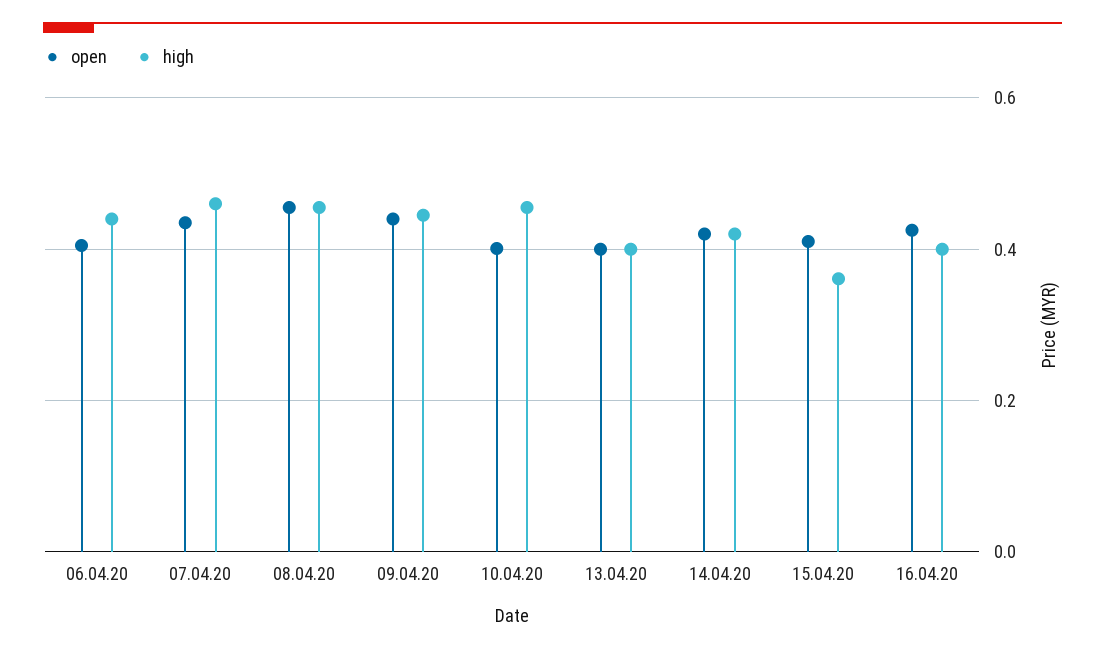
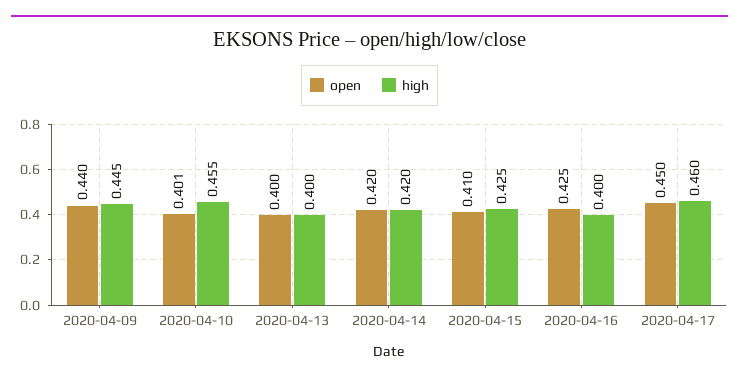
open, 06.04.20: 0.4 -> none
high, 06.04.20: 0.44 -> none
open, 07.04.20: 0.44 -> none
high, 07.04.20: 0.46 -> none
open, 08.04.20: 0.46 -> none
high, 08.04.20: 0.46 -> none
high, 15.04.20: 0.36 -> 0.425
open, 2020-04-17: none -> 0.45
high, 2020-04-17: none -> 0.46

